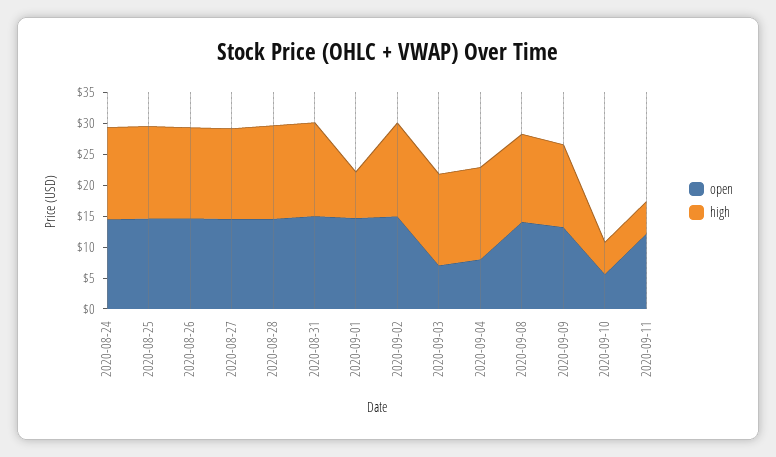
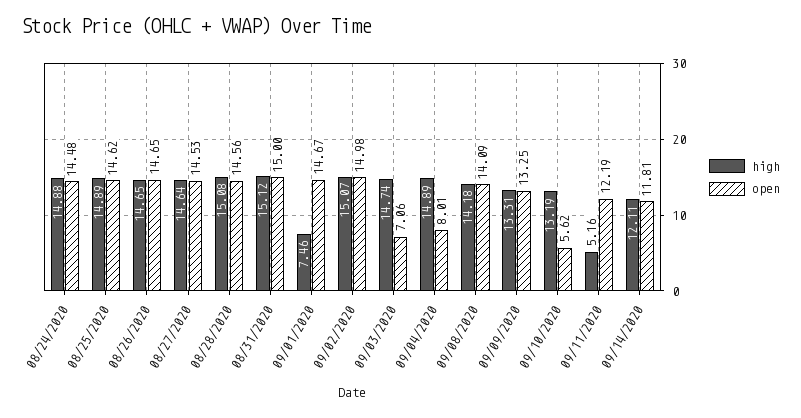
high, 2020-09-10: 5 -> 13.19
high, 09/14/2020: none -> 12.11
open, 09/14/2020: none -> 11.81

